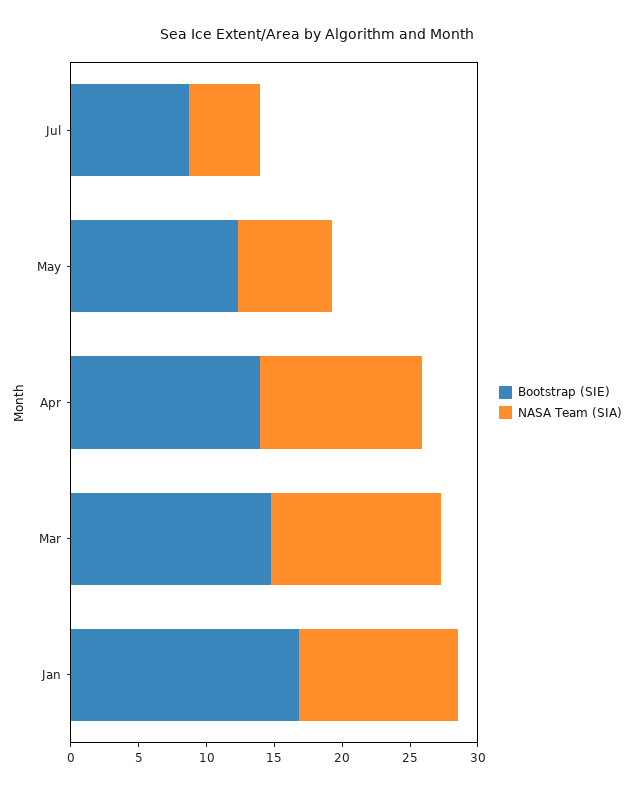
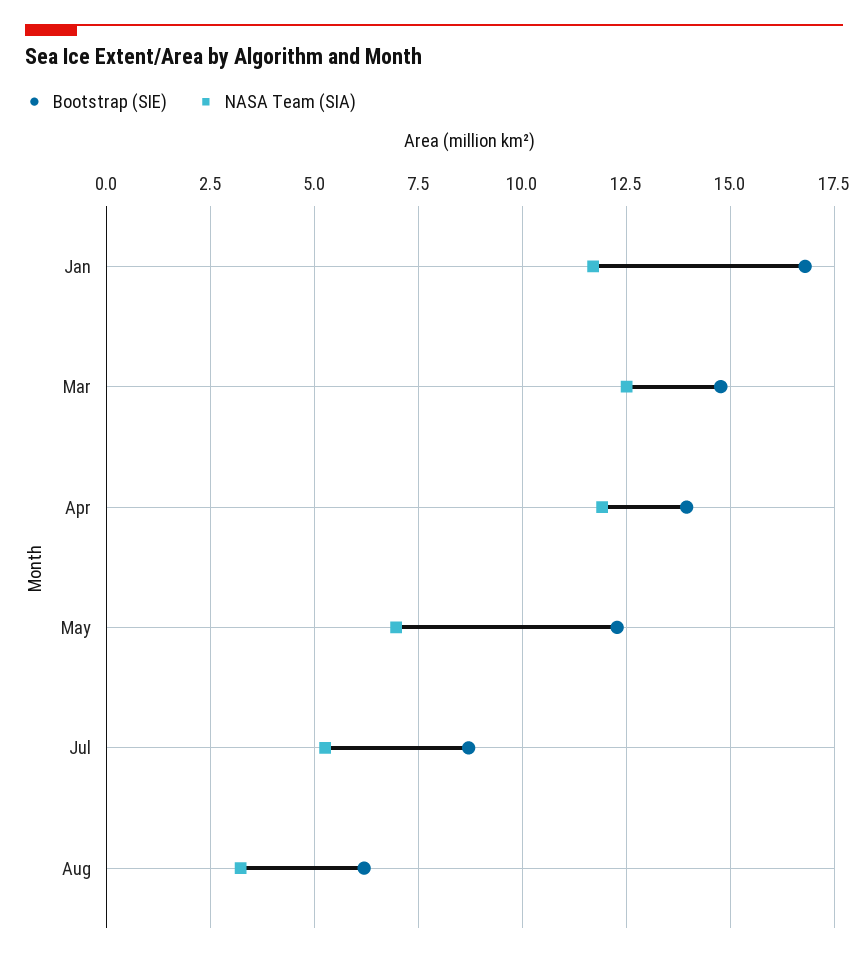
Bootstrap (SIE), Aug: none -> 6.25
NASA Team (SIA), Aug: none -> 3.25

